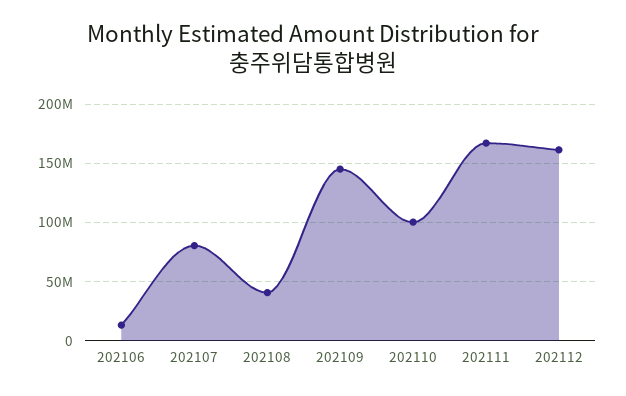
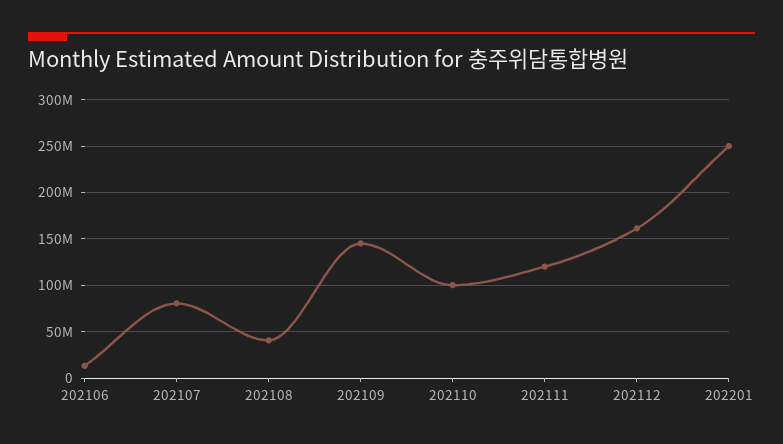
202111: 170000000 -> 120000000
202201: none -> 250000000

